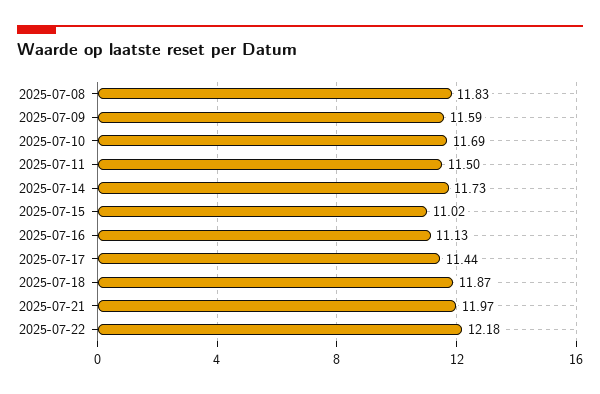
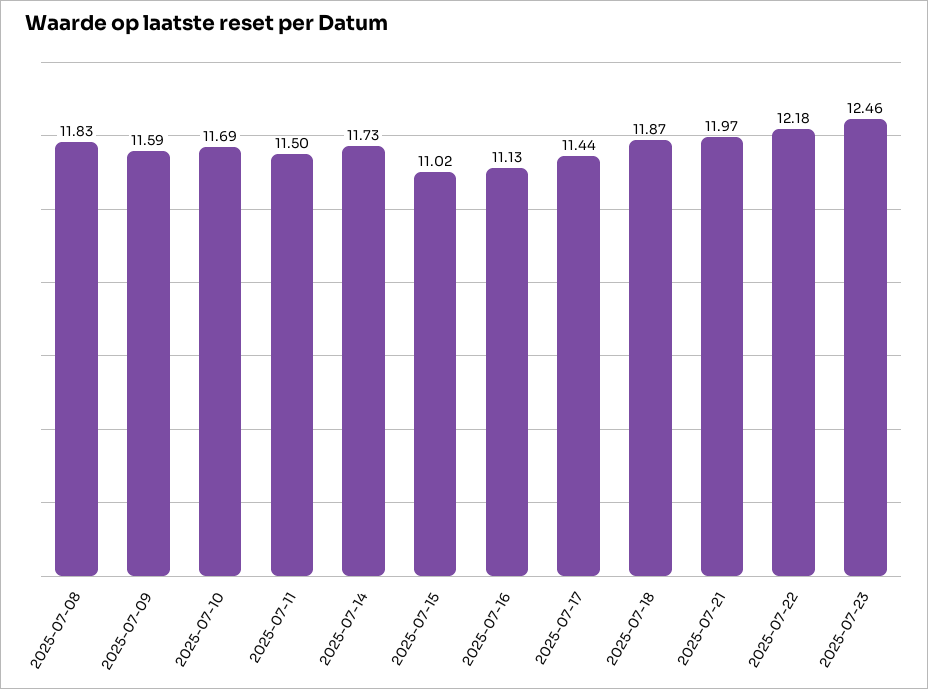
2025-07-23: none -> 12.46

